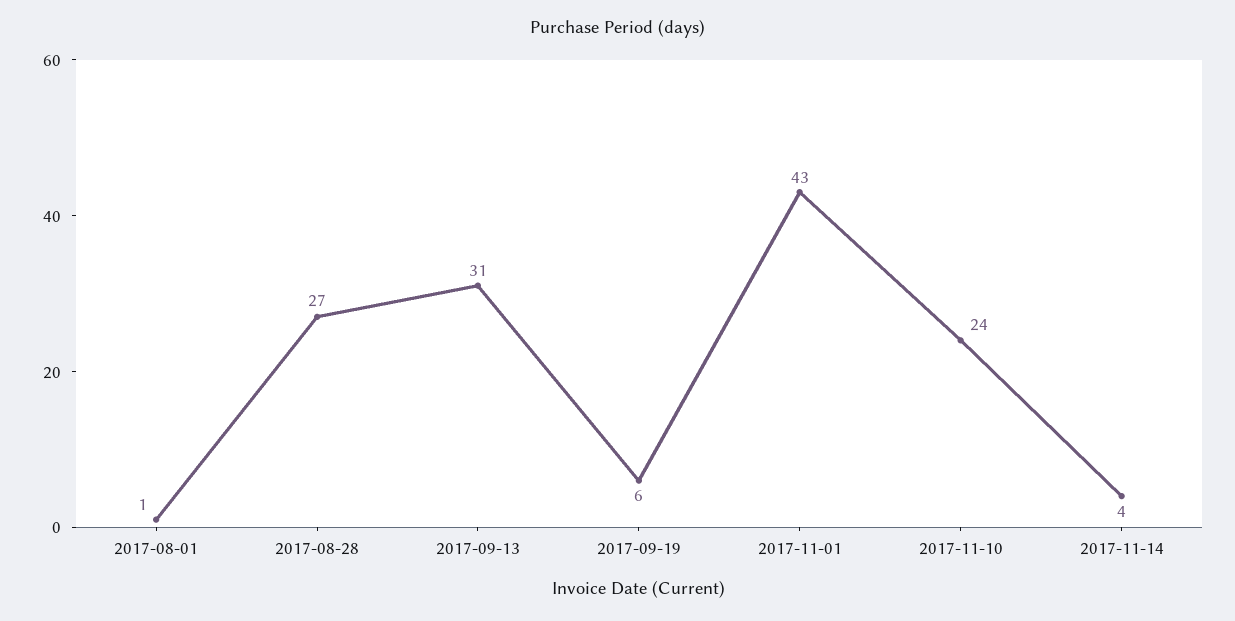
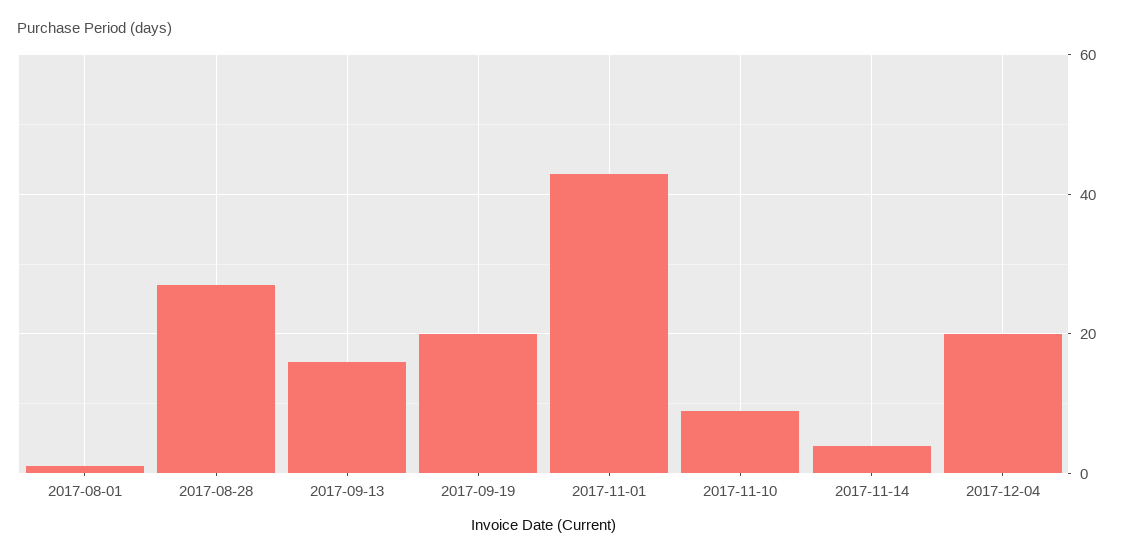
2017-09-13: 31 -> 15
2017-09-19: 6 -> 20
2017-11-10: 24 -> 10
2017-12-04: none -> 20

